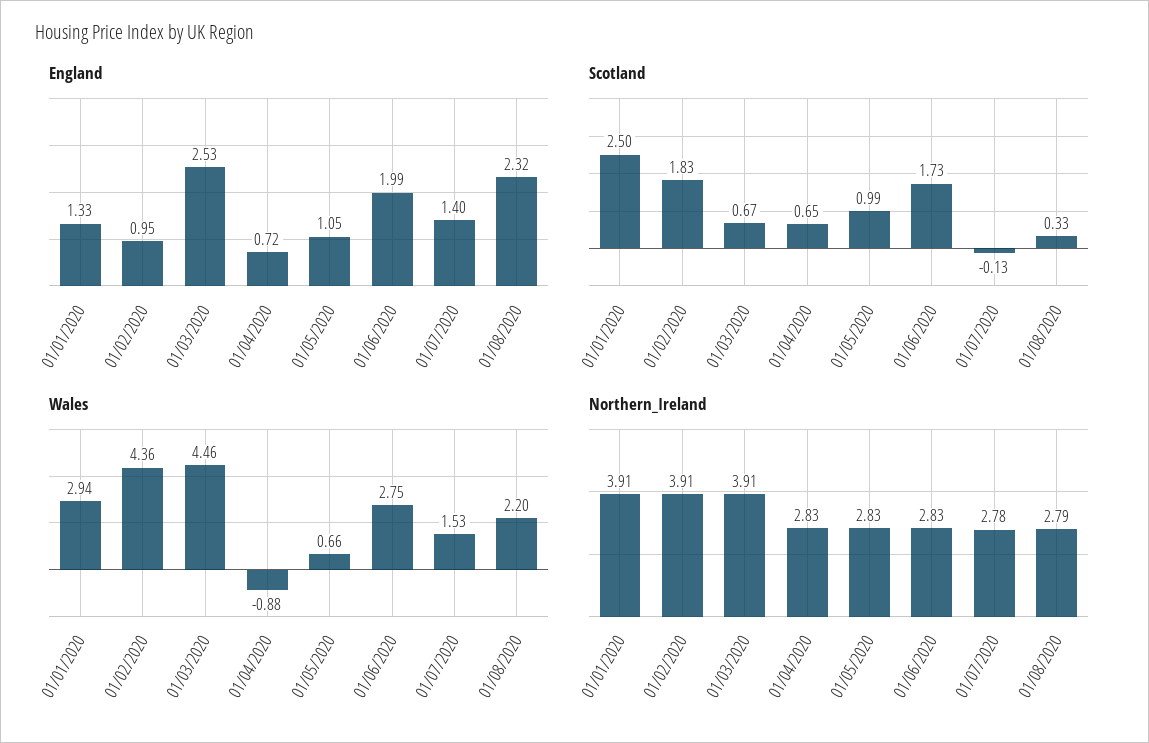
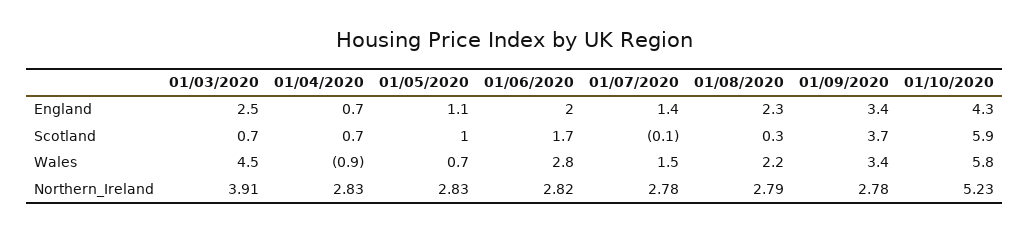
England, 01/01/2020: 1.33 -> none
England, 01/02/2020: 0.95 -> none
Scotland, 01/01/2020: 2.5 -> none
Scotland, 01/02/2020: 1.83 -> none
Wales, 01/01/2020: 2.94 -> none
Wales, 01/02/2020: 4.36 -> none
Northern_Ireland, 01/01/2020: 3.91 -> none
Northern_Ireland, 01/02/2020: 3.91 -> none
Northern_Ireland, 01/06/2020: 2.83 -> 2.82
England, 01/09/2020: none -> 3.4
England, 01/10/2020: none -> 4.3
Scotland, 01/09/2020: none -> 3.7
Scotland, 01/10/2020: none -> 5.9
Wales, 01/09/2020: none -> 3.4
Wales, 01/10/2020: none -> 5.8
Northern_Ireland, 01/09/2020: none -> 2.78
Northern_Ireland, 01/10/2020: none -> 5.23

